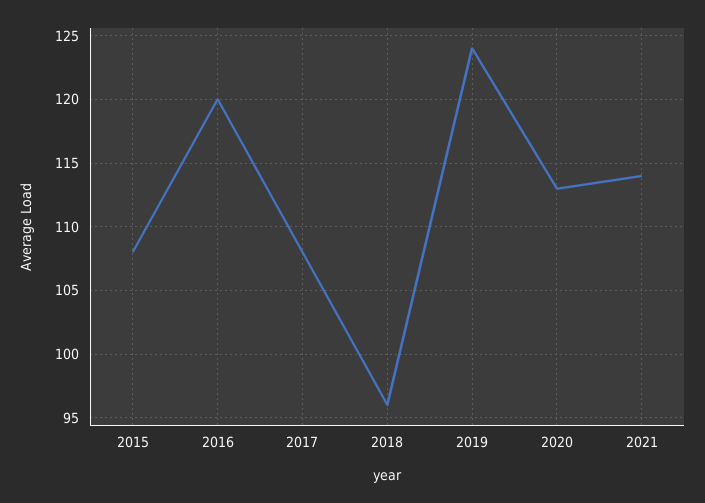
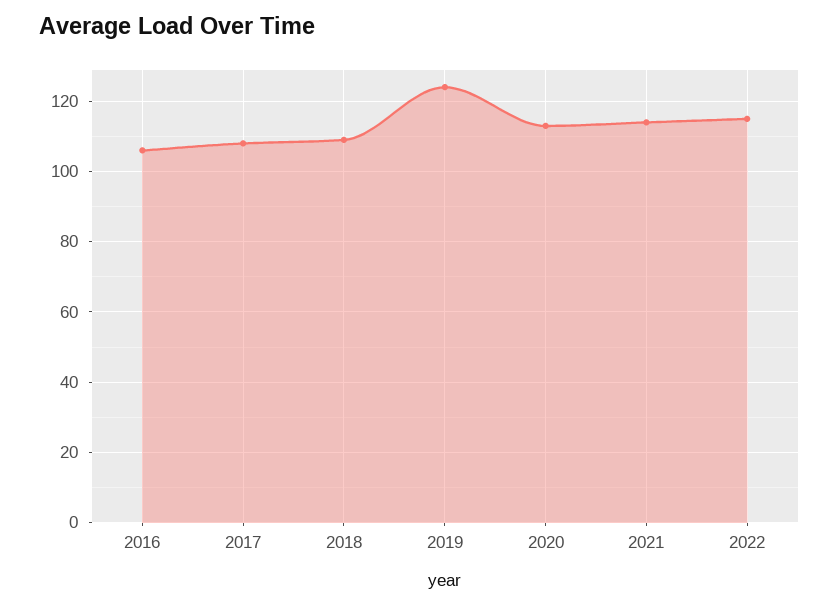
2015: 108 -> none
2016: 120 -> 105
2018: 96 -> 110
2022: none -> 115

